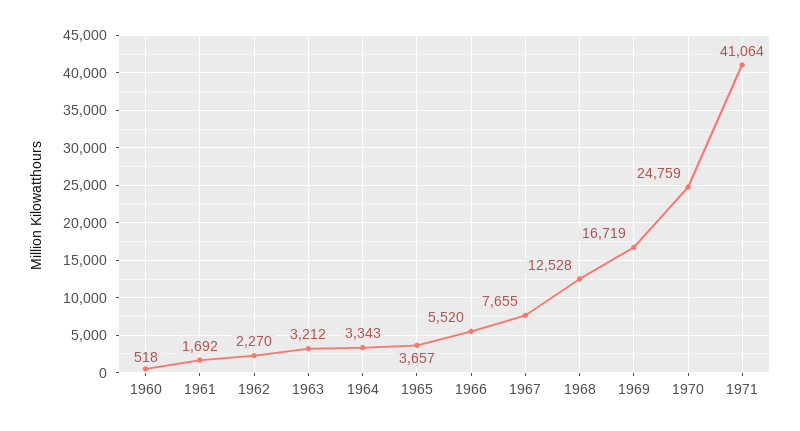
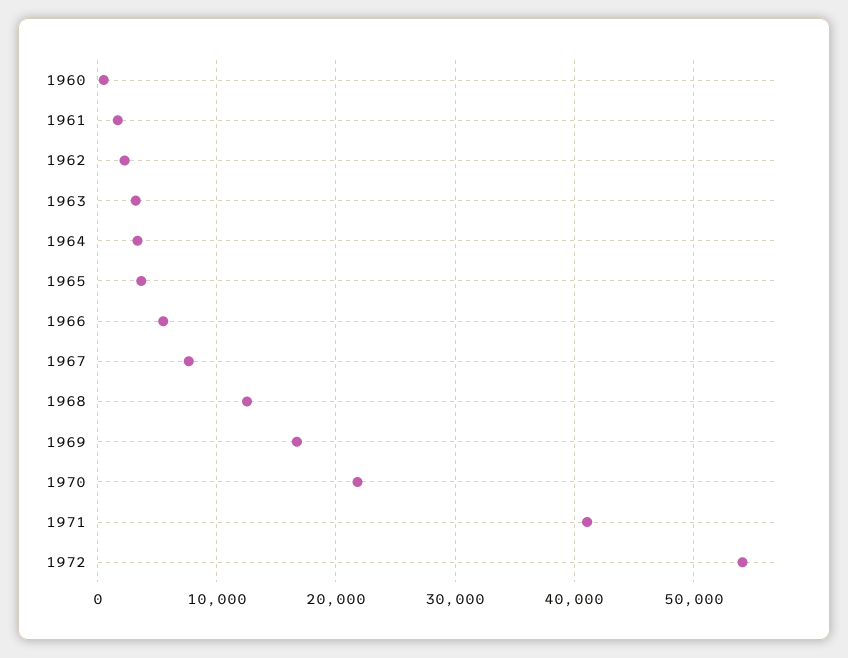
1970: 24759 -> 22000
1972: none -> 54000

